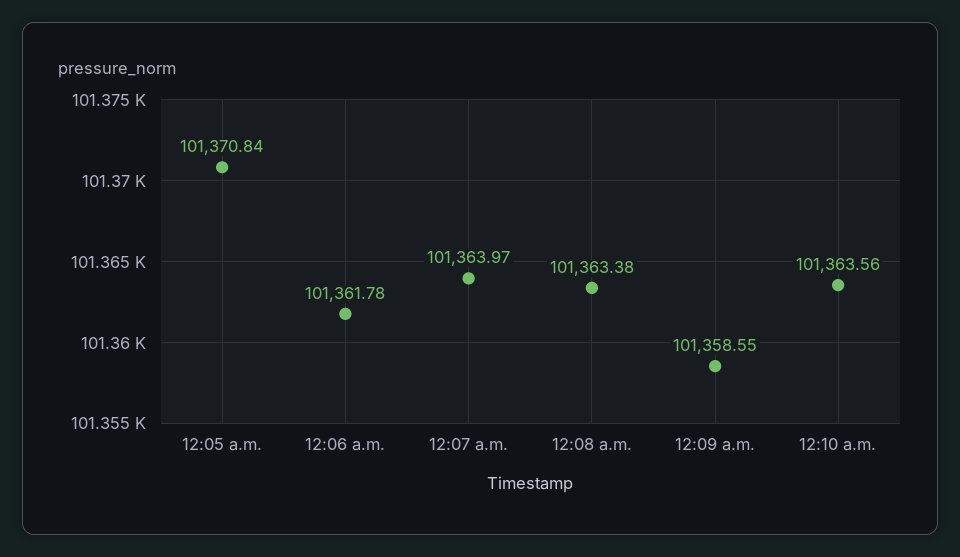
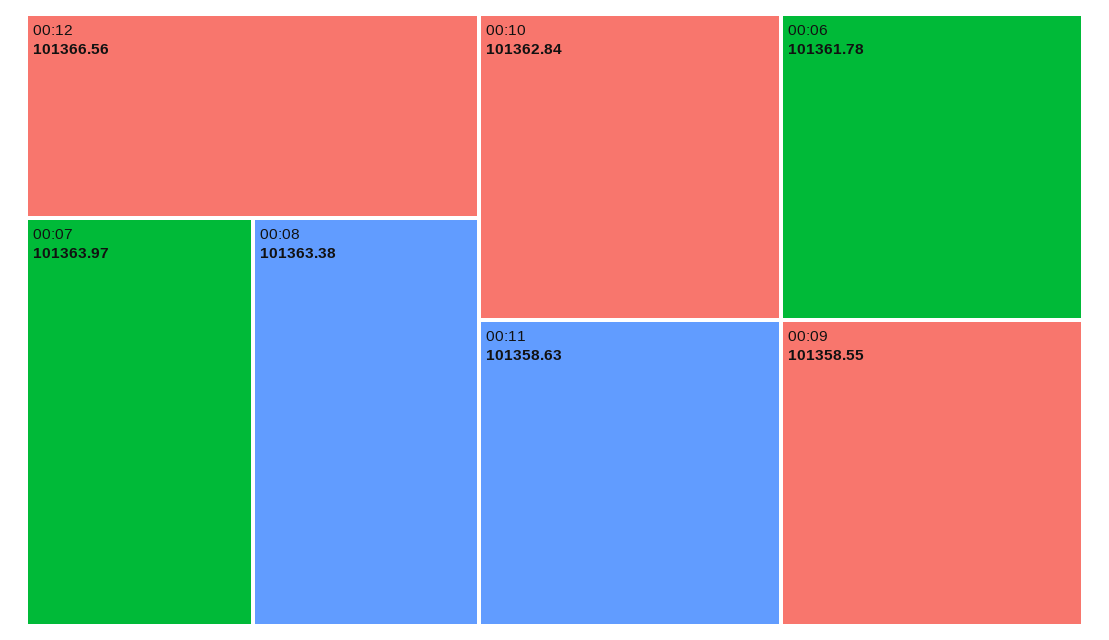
12:05 a.m.: 101370.84 -> none
12:10 a.m.: 101363.56 -> 101362.84
00:12: none -> 101366.56
00:11: none -> 101358.63

